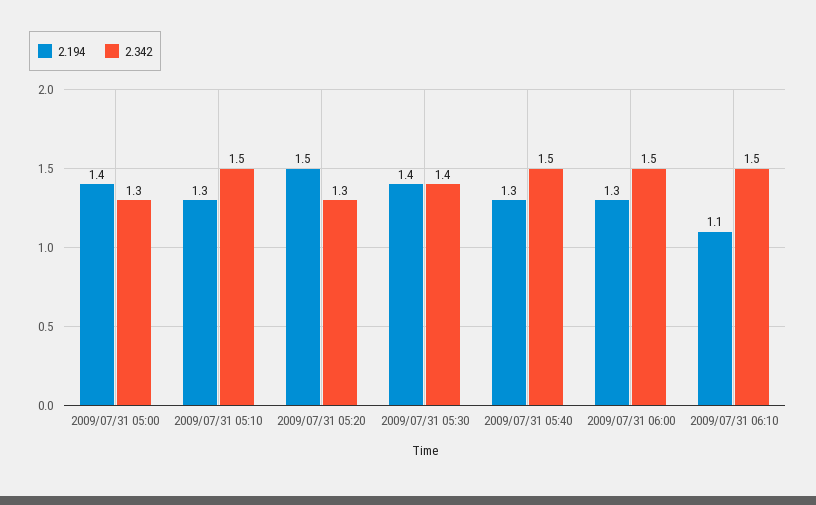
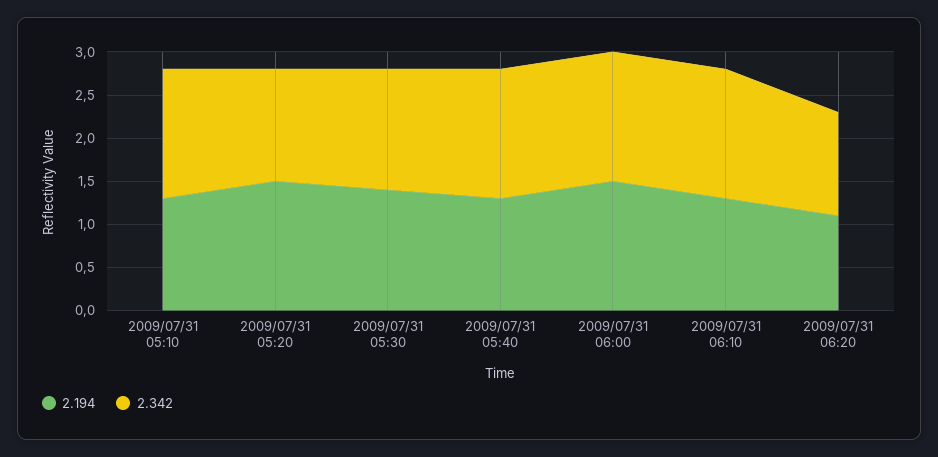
2.194, 2009/07/31 05:00: 1.4 -> none
2.342, 2009/07/31 05:00: 1.3 -> none
2.194, 2009/07/31 06:00: 1.3 -> 1.5
2.194, 2009/07/31 06:10: 1.1 -> 1.3
2.194, 2009/07/31 06:20: none -> 1.1
2.342, 2009/07/31 06:20: none -> 1.2

